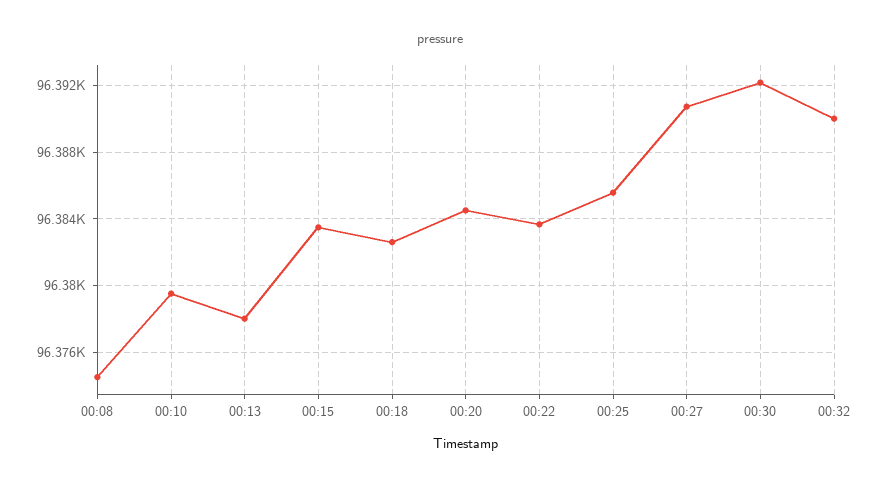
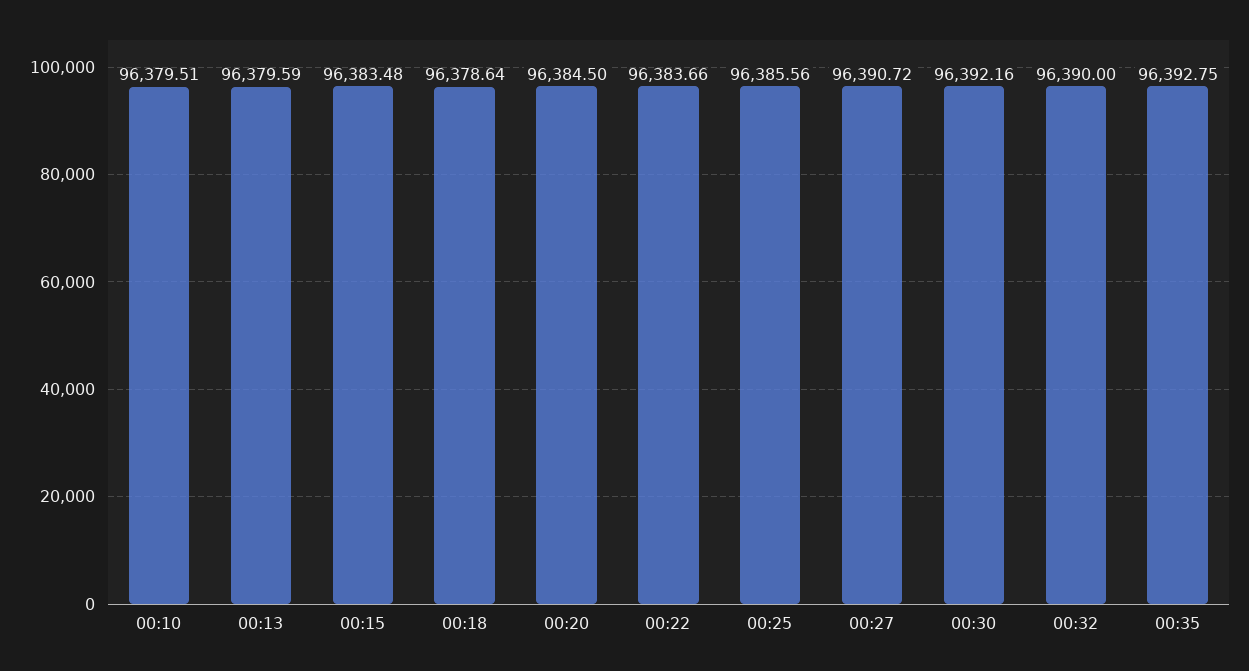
00:08: 96374.5 -> none
00:13: 96378 -> 96379.59
00:18: 96382.5 -> 96378.64
00:35: none -> 96392.75

